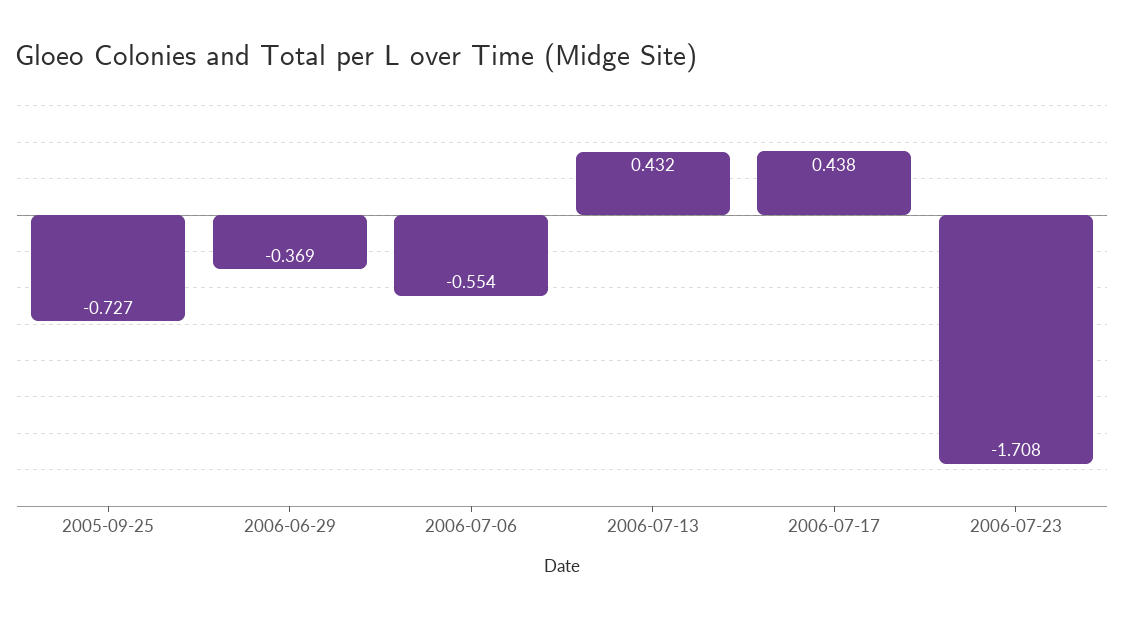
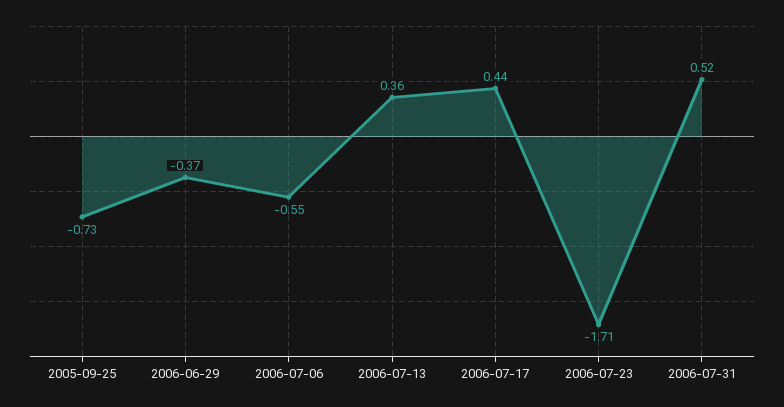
2006-07-13: 0.432 -> 0.36
2006-07-31: none -> 0.52

